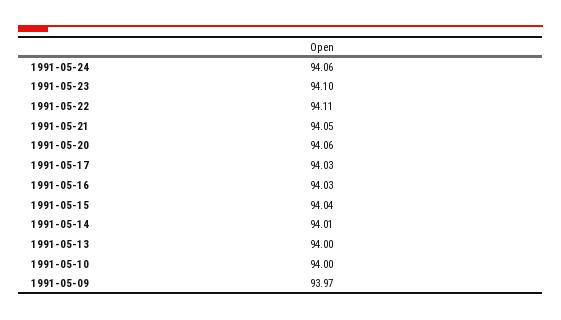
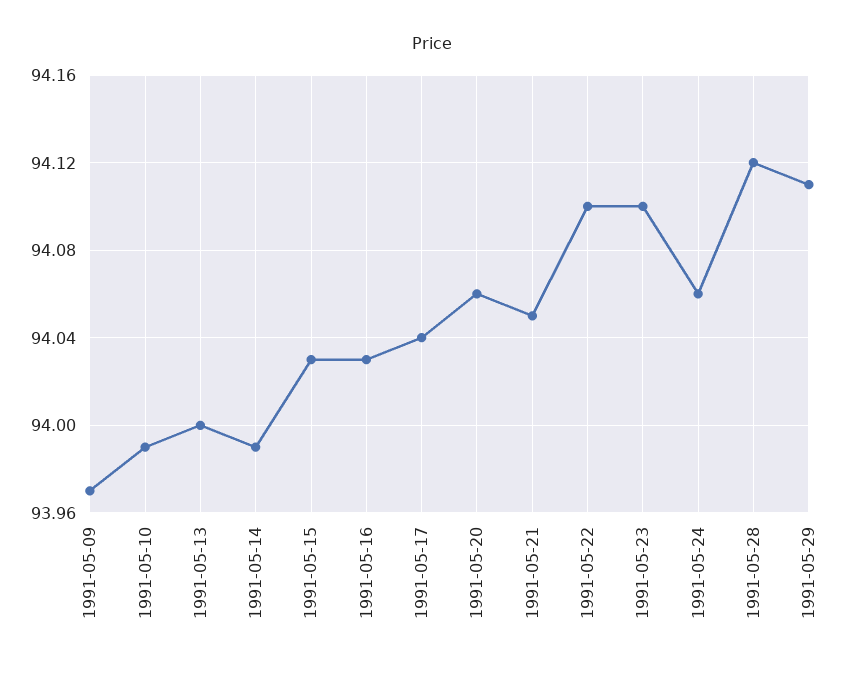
1991-05-22: 94.11 -> 94.1
1991-05-17: 94.03 -> 94.04
1991-05-15: 94.04 -> 94.03
1991-05-14: 94.01 -> 93.99
1991-05-10: 94 -> 93.99
1991-05-28: none -> 94.12
1991-05-29: none -> 94.11

